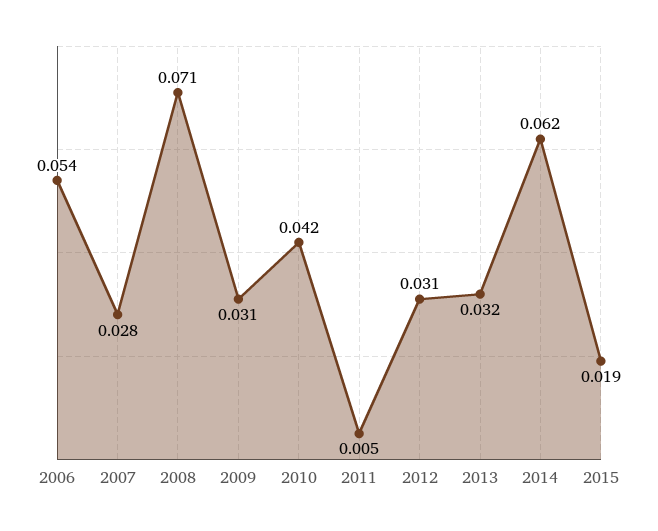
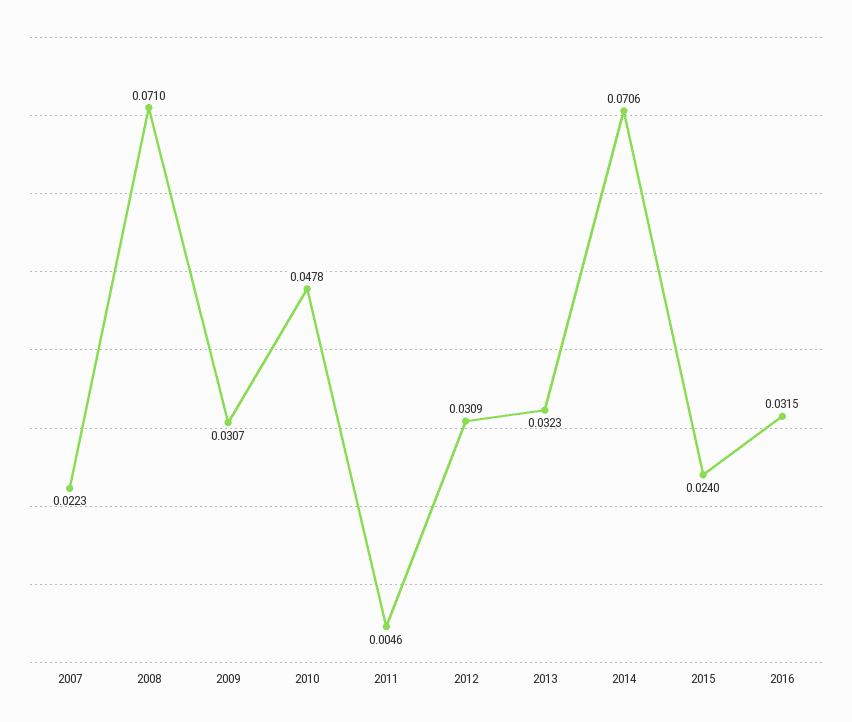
2006: 0.054 -> none
2007: 0.028 -> 0.0223
2010: 0.042 -> 0.0478
2014: 0.062 -> 0.0706
2015: 0.019 -> 0.024
2016: none -> 0.0315

